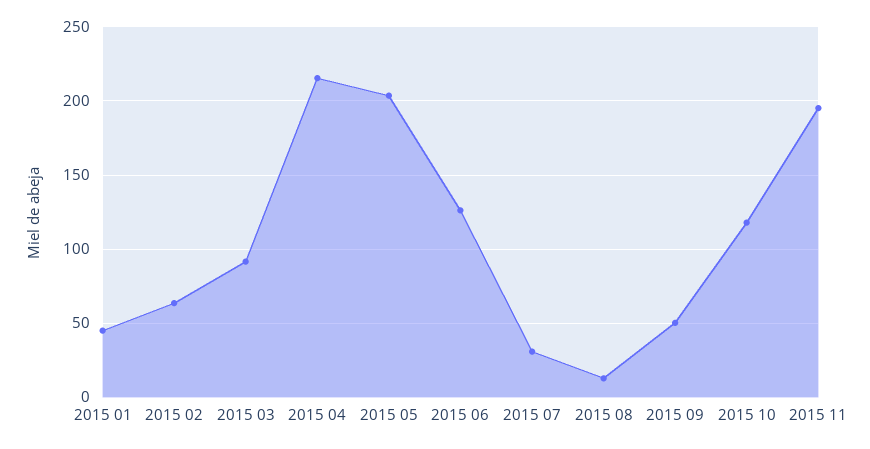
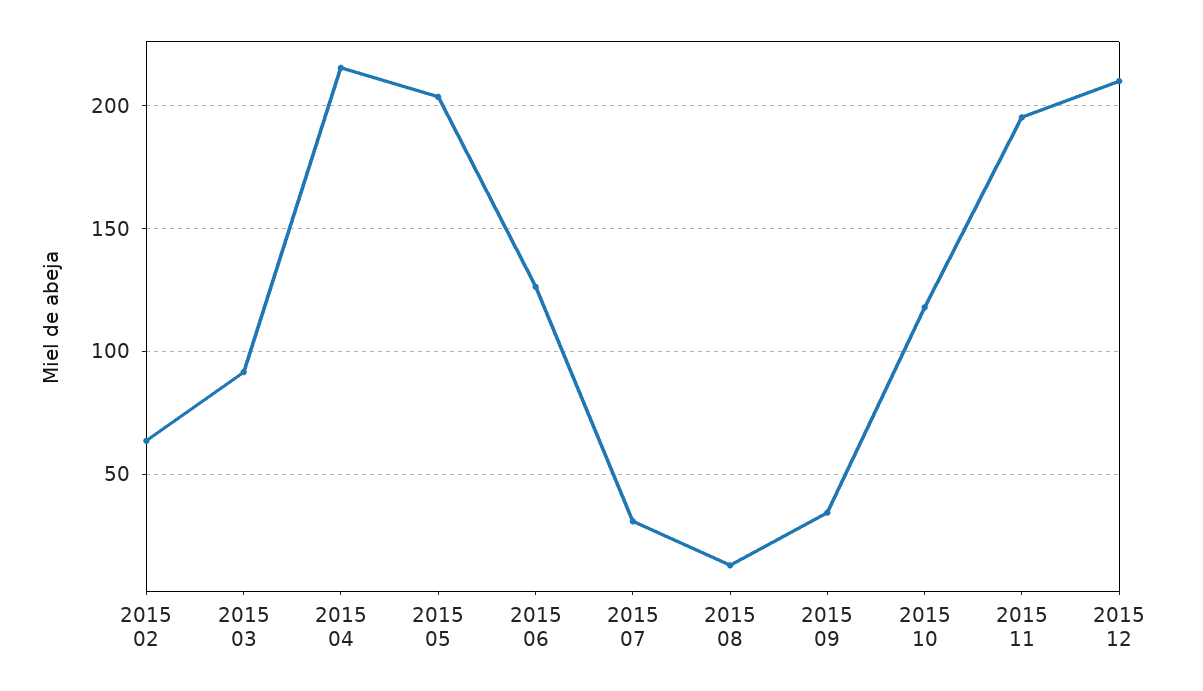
2015 01: 45 -> none
2015 09: 50 -> 35
2015 12: none -> 210

